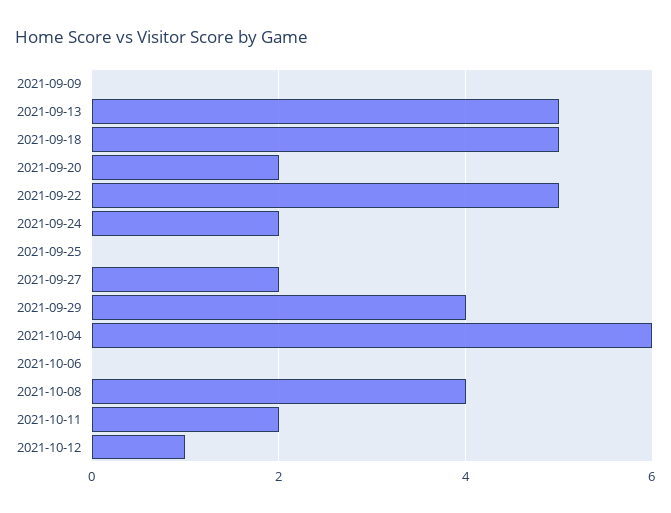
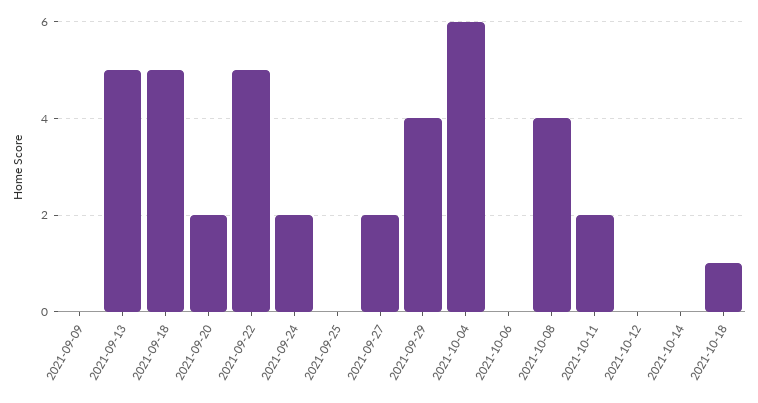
2021-10-12: 1 -> 0
2021-10-14: none -> 0
2021-10-18: none -> 1

